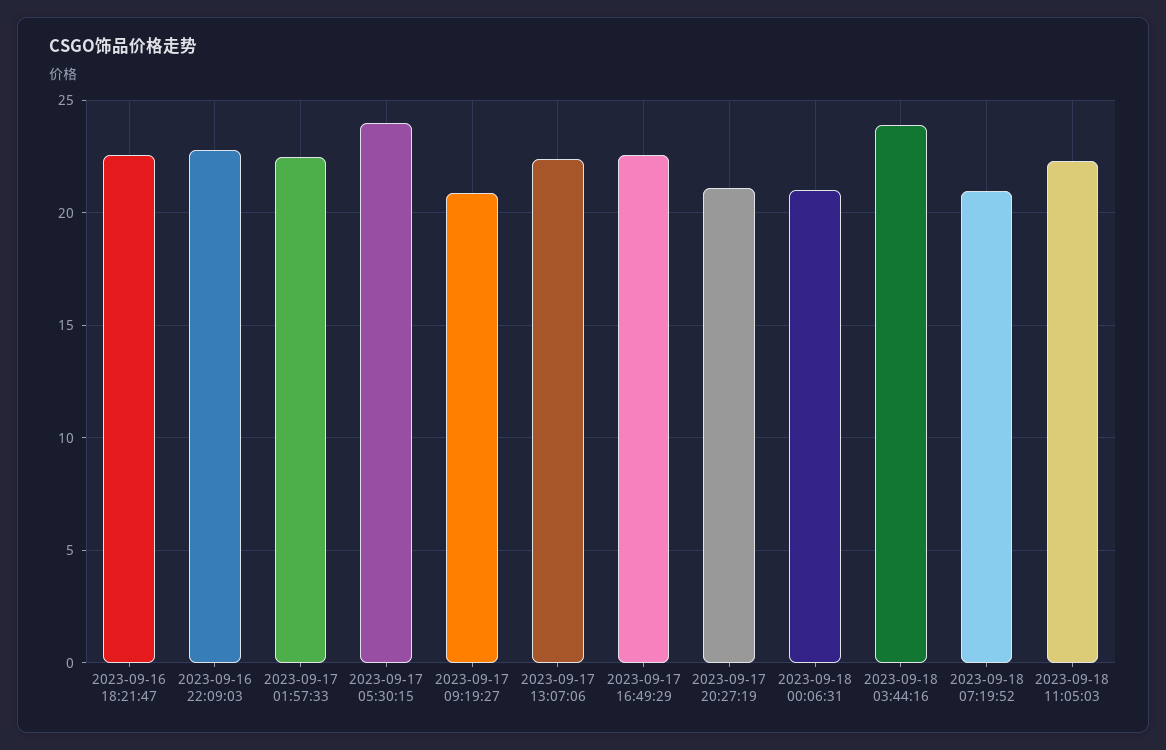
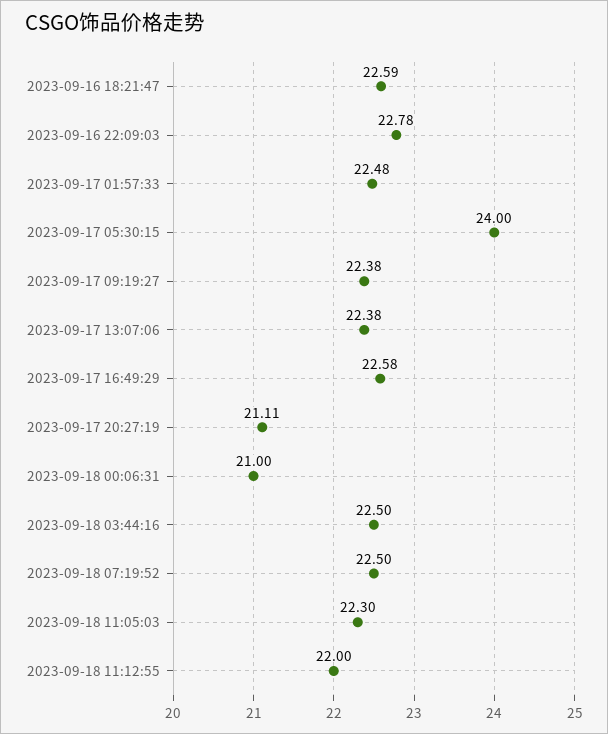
2023-09-17 09:19:27: 21 -> 22.38
2023-09-18 03:44:16: 24 -> 22.5
2023-09-18 07:19:52: 21 -> 22.5
2023-09-18 11:12:55: none -> 22

